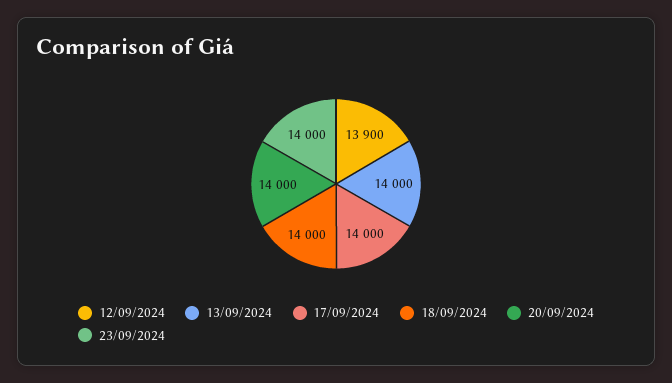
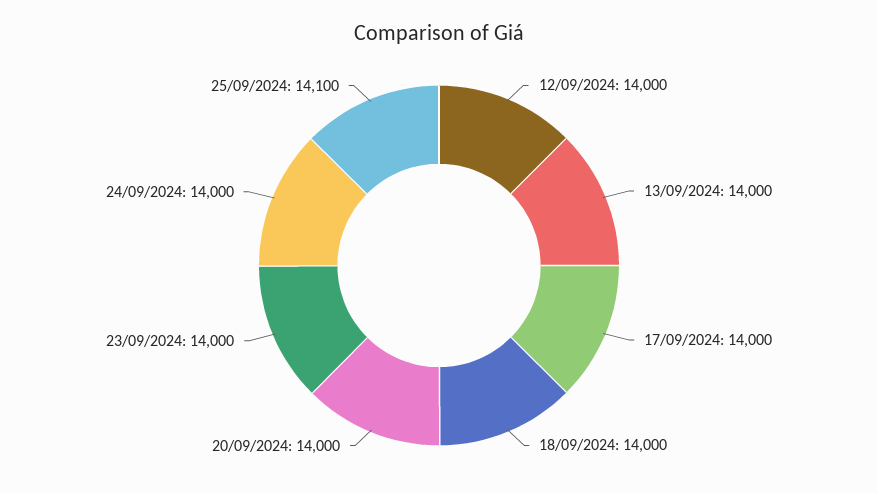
12/09/2024: 13900 -> 14000
24/09/2024: none -> 14000
25/09/2024: none -> 14100

